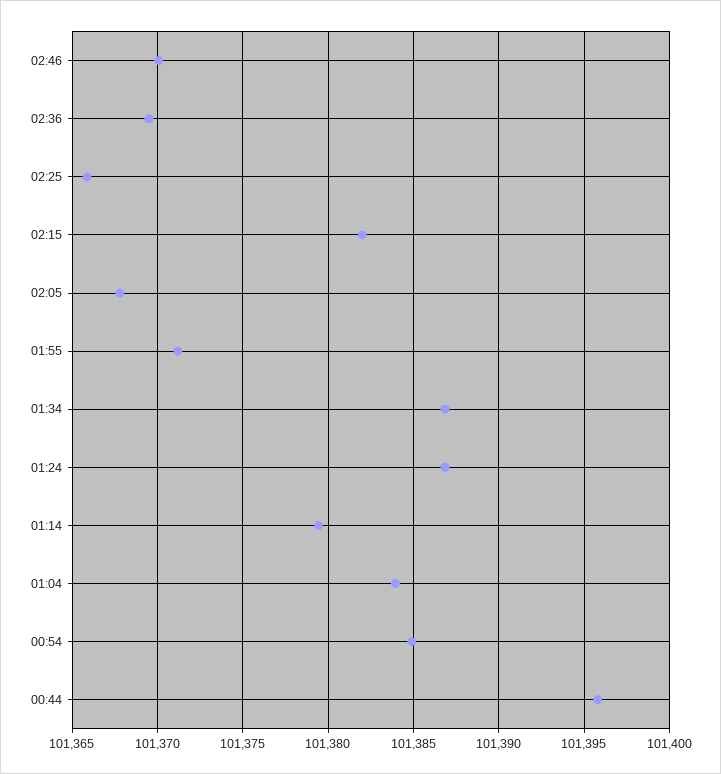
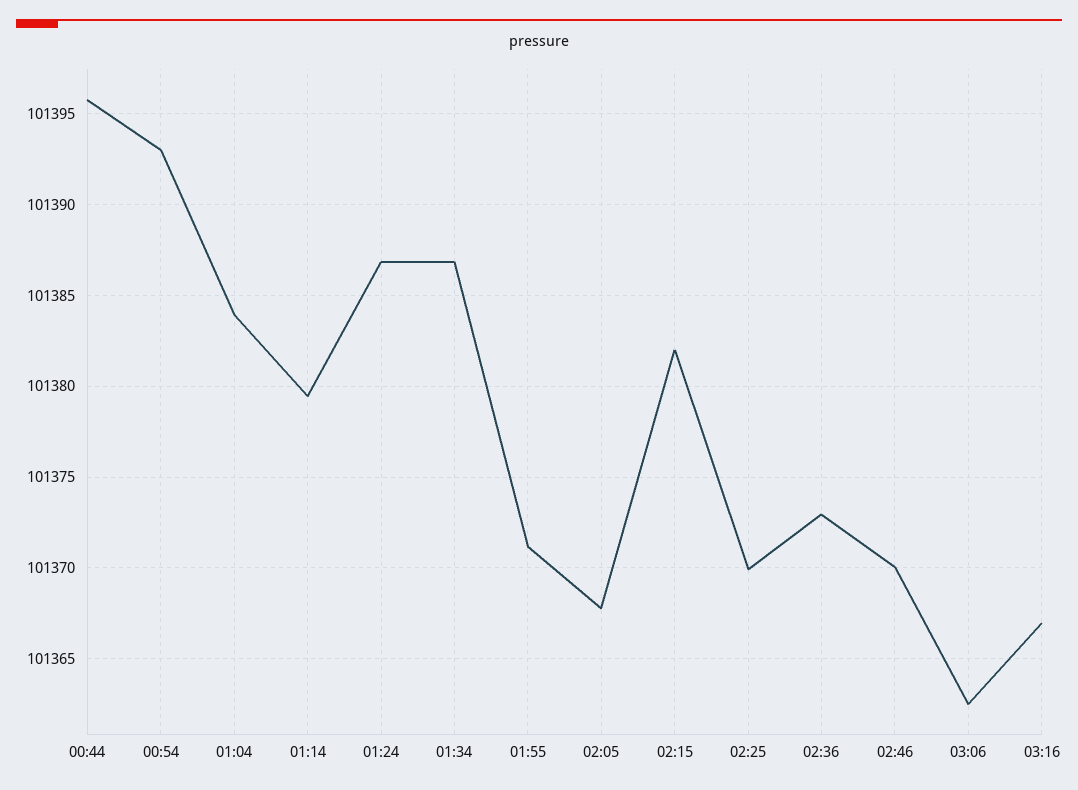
02:36: 101369.5 -> 101373
02:25: 101366 -> 101370
00:54: 101385 -> 101393
03:06: none -> 101362.5
03:16: none -> 101367

